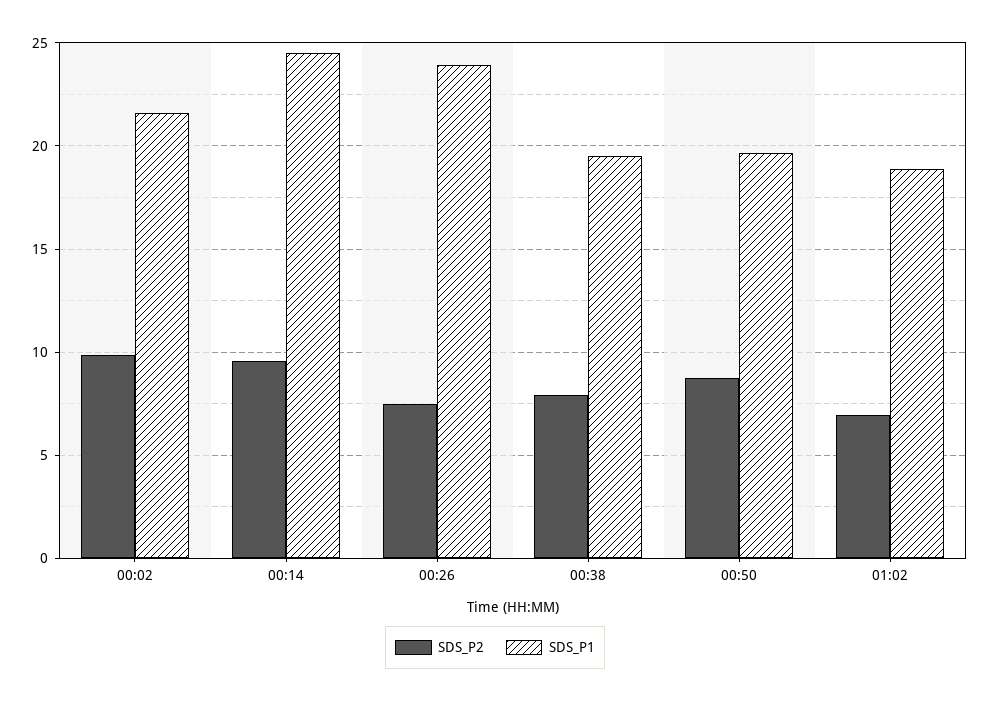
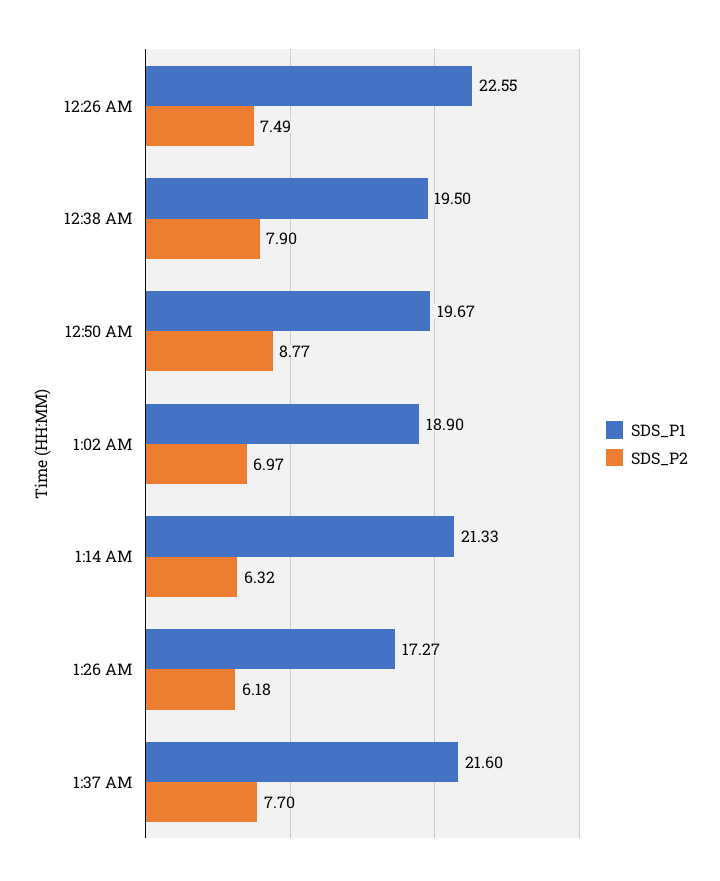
SDS_P2, 00:02: 10 -> none
SDS_P1, 00:02: 21.5 -> none
SDS_P2, 00:14: 9.5 -> none
SDS_P1, 00:14: 24.5 -> none
SDS_P1, 00:26: 24 -> 22.55
SDS_P1, 1:14 AM: none -> 21.33
SDS_P2, 1:14 AM: none -> 6.32
SDS_P1, 1:26 AM: none -> 17.27
SDS_P2, 1:26 AM: none -> 6.18
SDS_P1, 1:37 AM: none -> 21.6
SDS_P2, 1:37 AM: none -> 7.7

